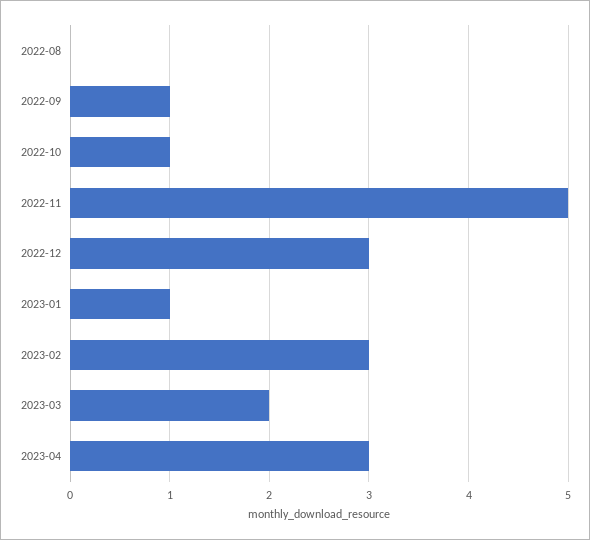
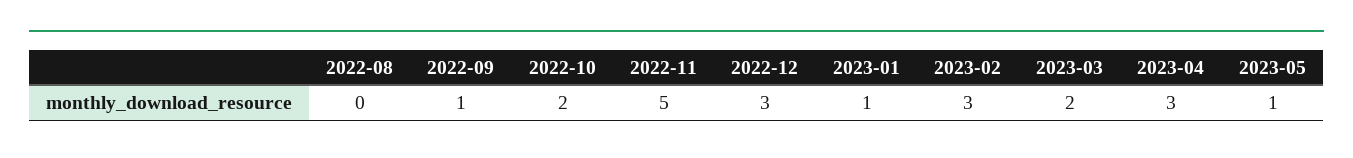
2022-10: 1 -> 2
2023-05: none -> 1

